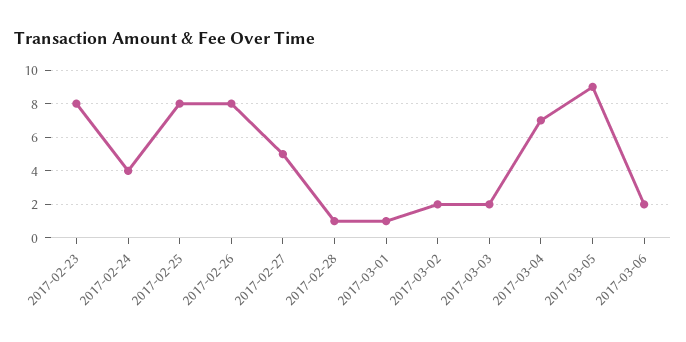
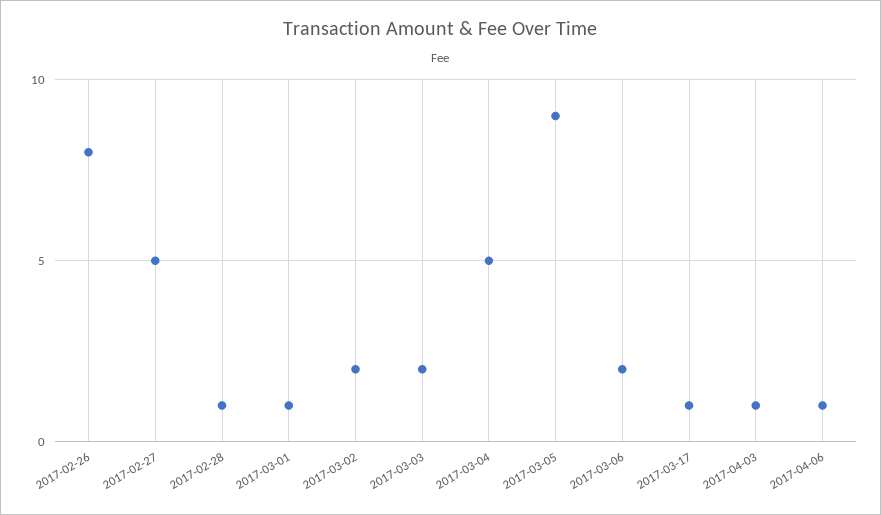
2017-02-23: 8 -> none
2017-02-24: 4 -> none
2017-02-25: 8 -> none
2017-03-04: 7 -> 5
2017-03-17: none -> 1
2017-04-03: none -> 1
2017-04-06: none -> 1

